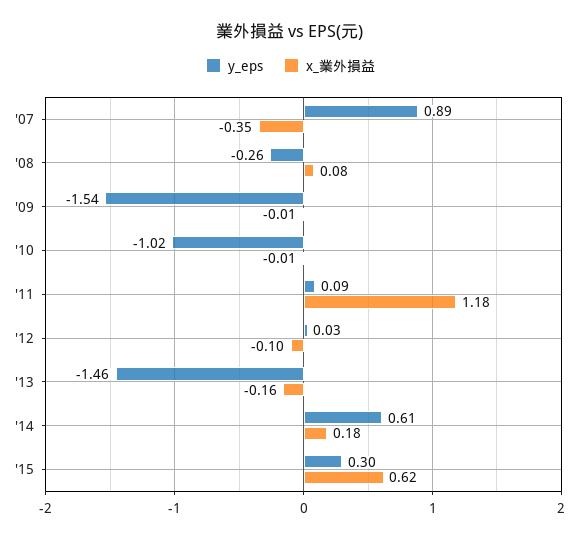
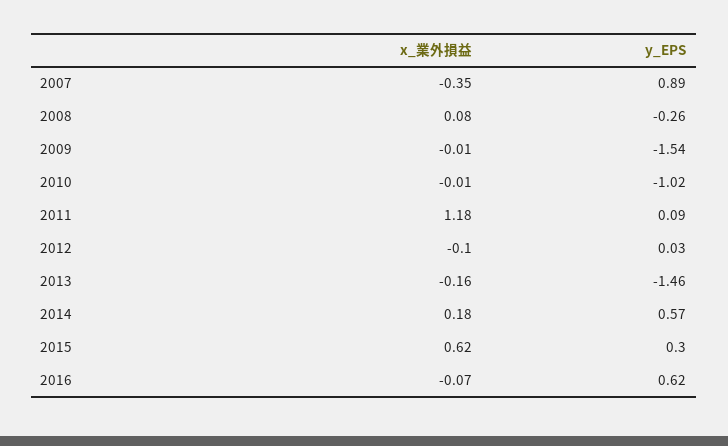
y_eps, '14: 0.61 -> 0.57
x_業外損益, 2016: none -> -0.07
y_eps, 2016: none -> 0.62

